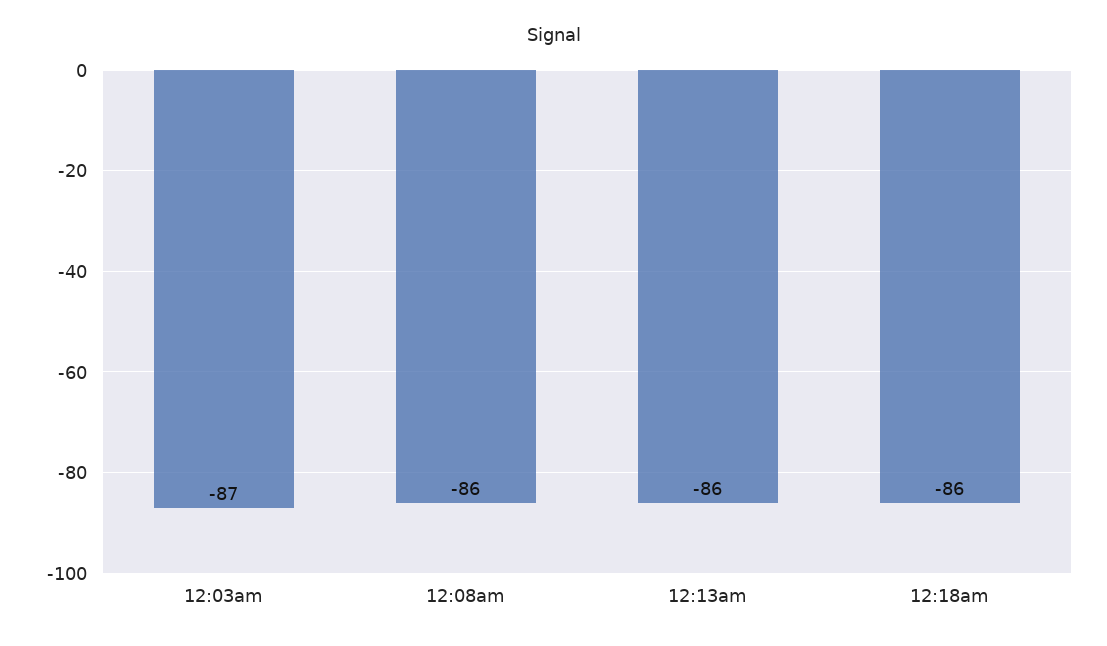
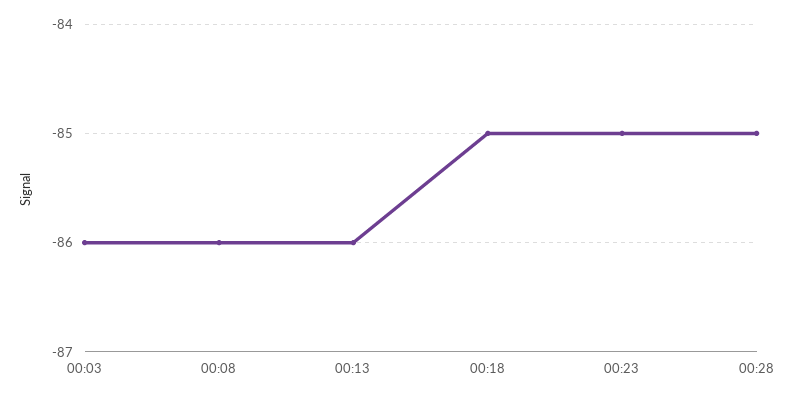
12:03am: -87 -> -86
12:18am: -86 -> -85
00:23: none -> -85
00:28: none -> -85

